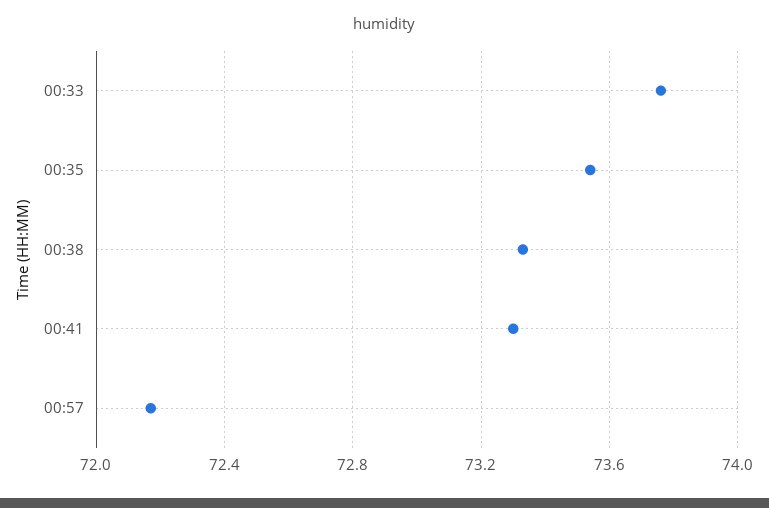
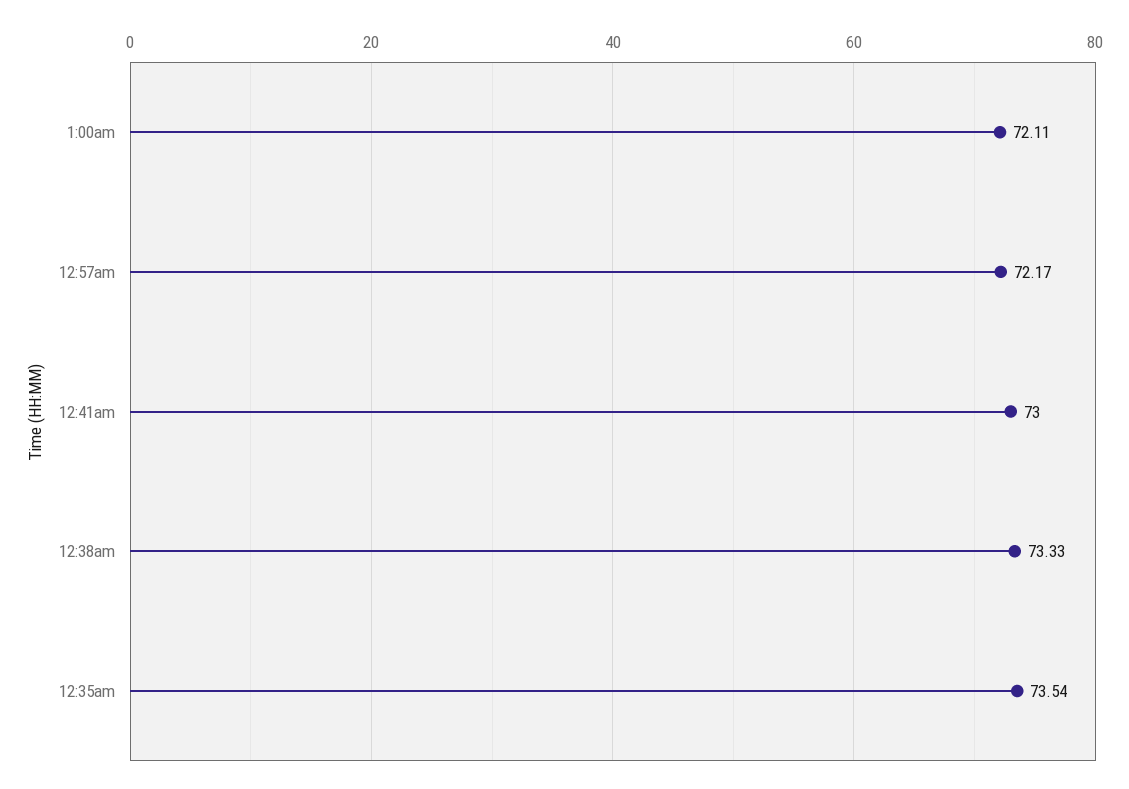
00:33: 73.75 -> none
00:41: 73.3 -> 73
1:00am: none -> 72.11

